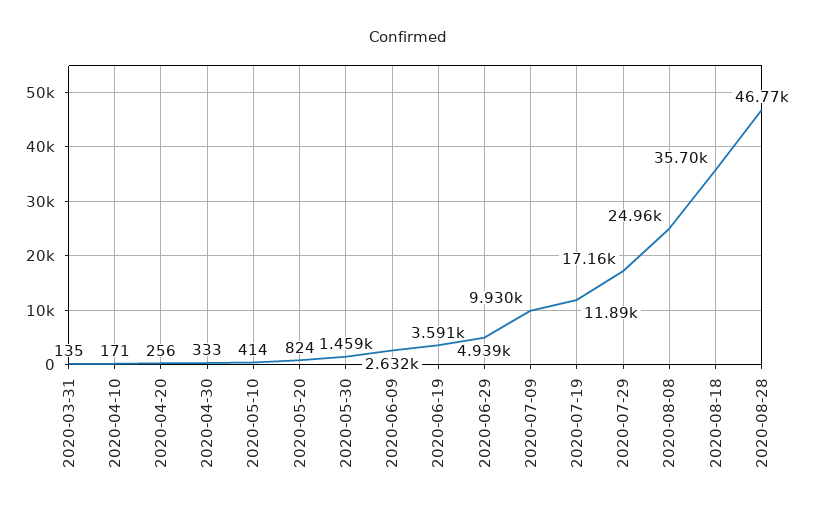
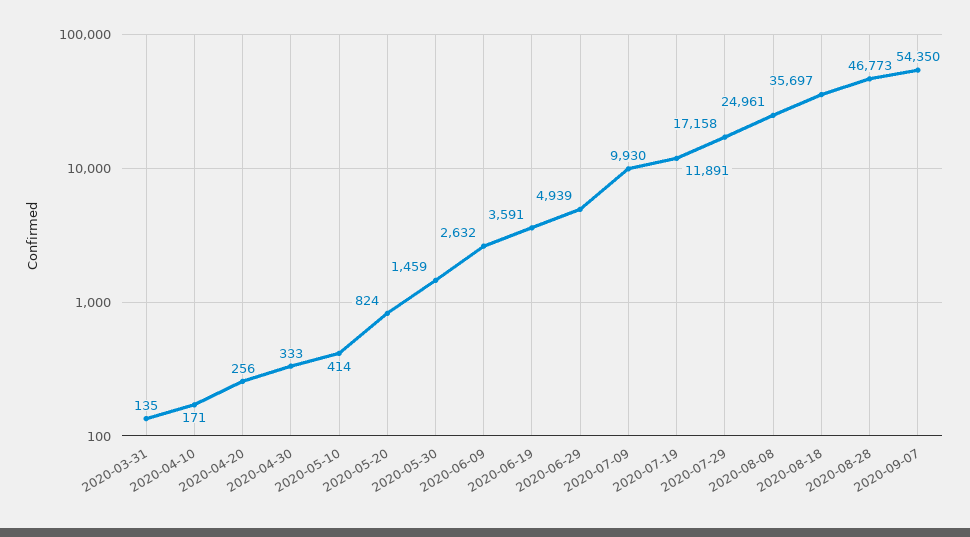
2020-09-07: none -> 54350

